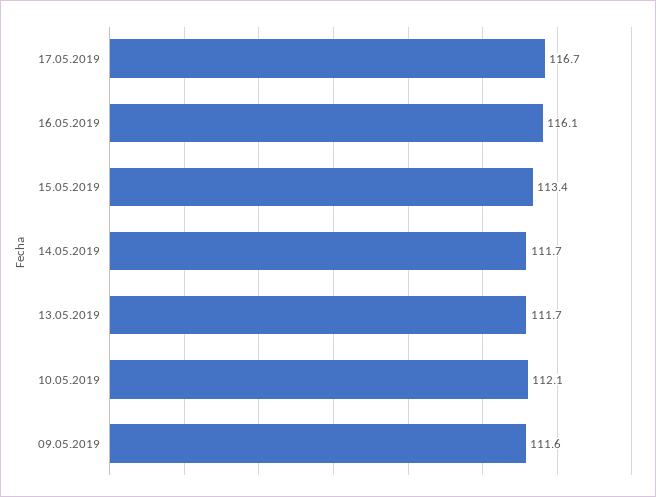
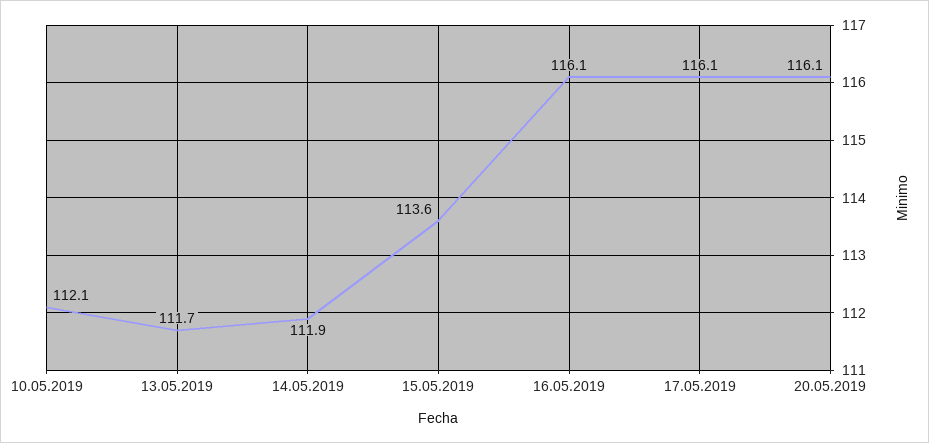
17.05.2019: 116.7 -> 116.1
15.05.2019: 113.4 -> 113.6
14.05.2019: 111.7 -> 111.9
09.05.2019: 111.6 -> none
20.05.2019: none -> 116.1

